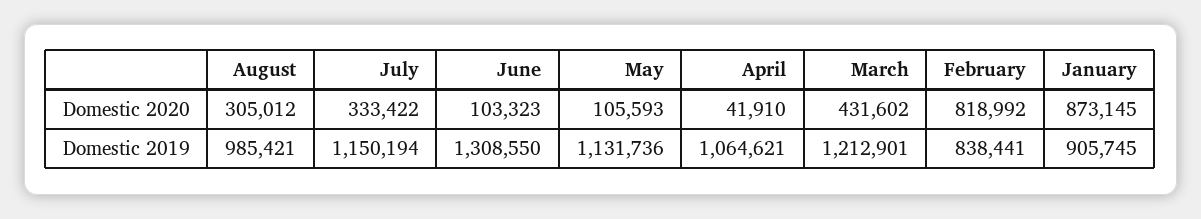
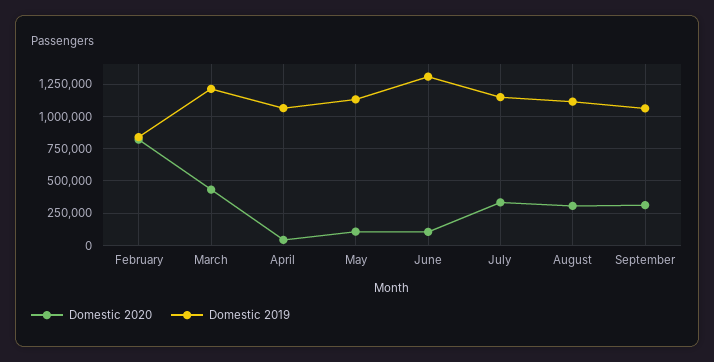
Domestic 2020, January: 873145 -> none
Domestic 2019, August: 985421 -> 1100000
Domestic 2019, January: 905745 -> none
Domestic 2020, September: none -> 300000
Domestic 2019, September: none -> 1050000

